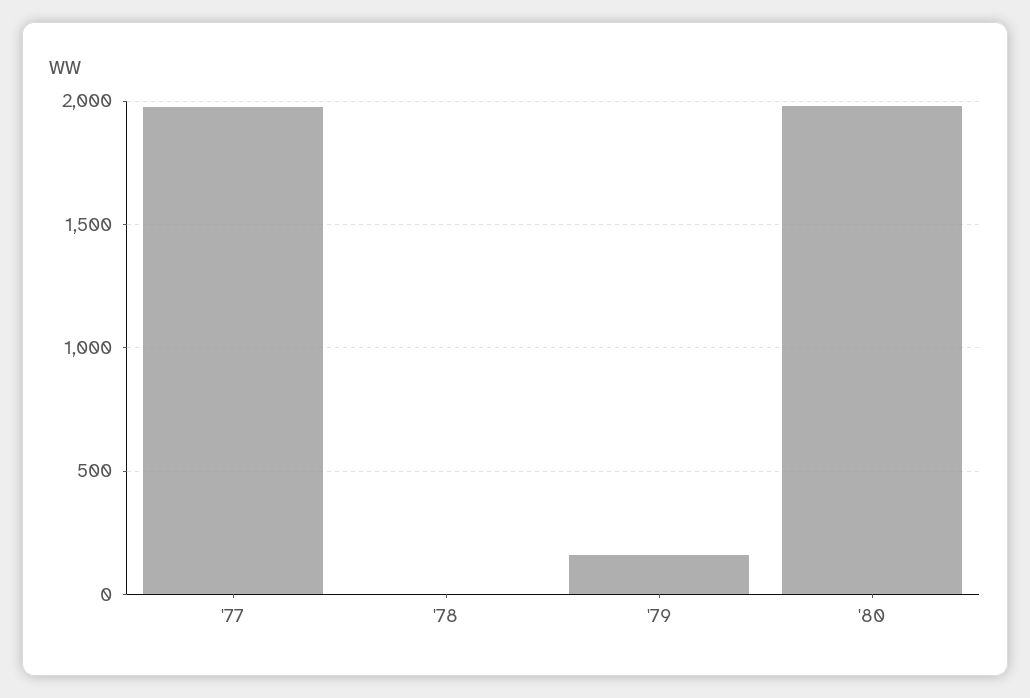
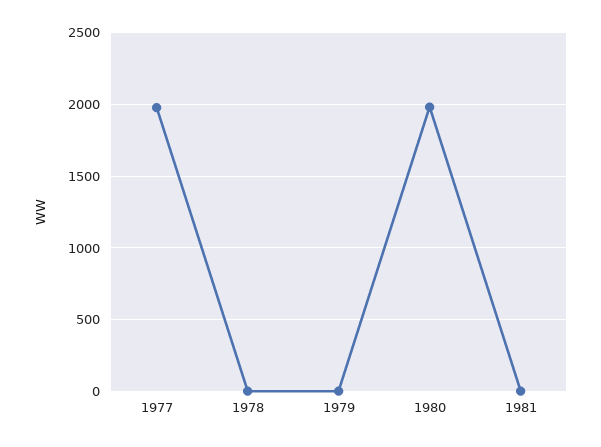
'79: 150 -> 0
1981: none -> 0

